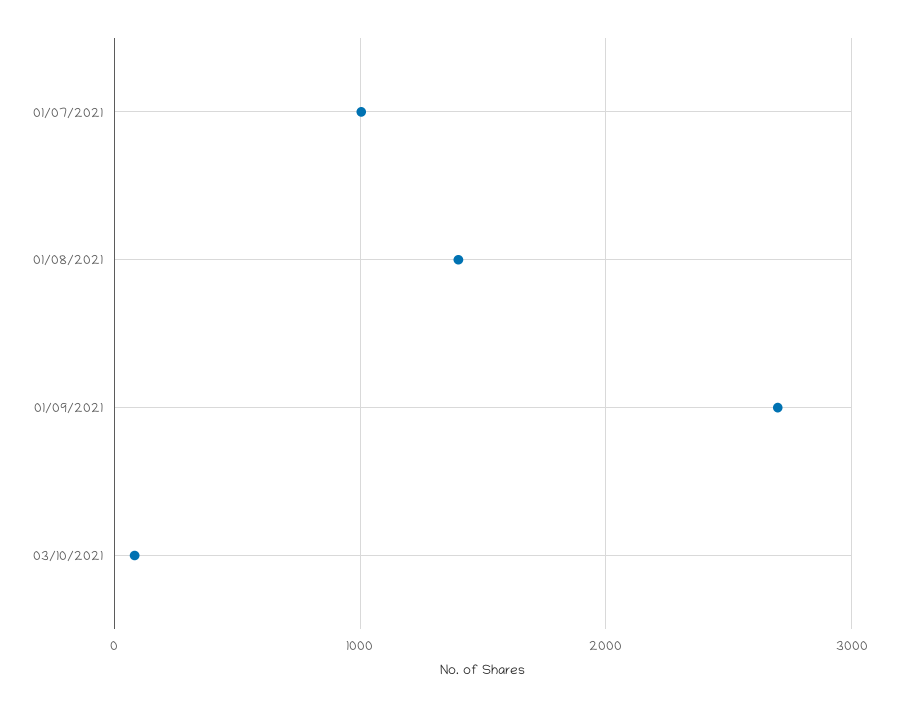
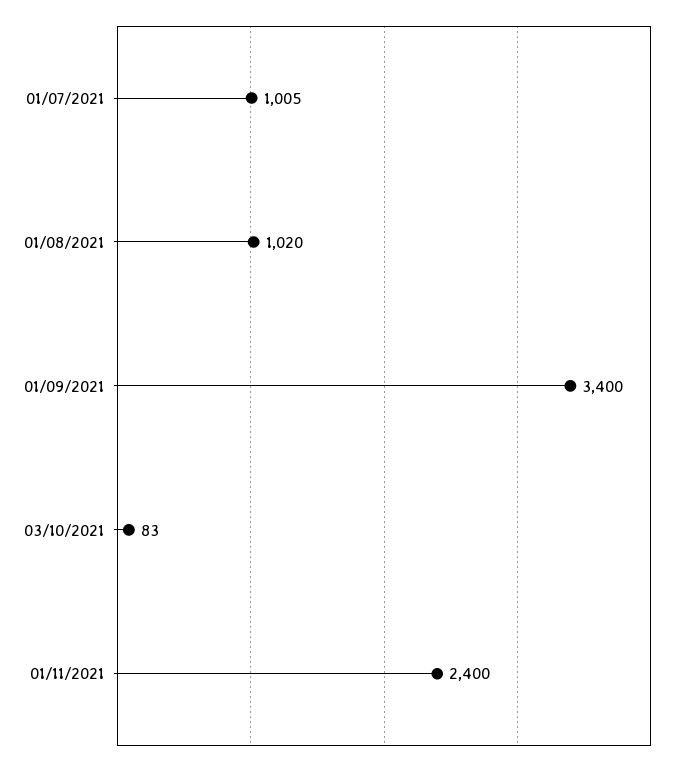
01/08/2021: 1400 -> 1020
01/09/2021: 2700 -> 3400
01/11/2021: none -> 2400

